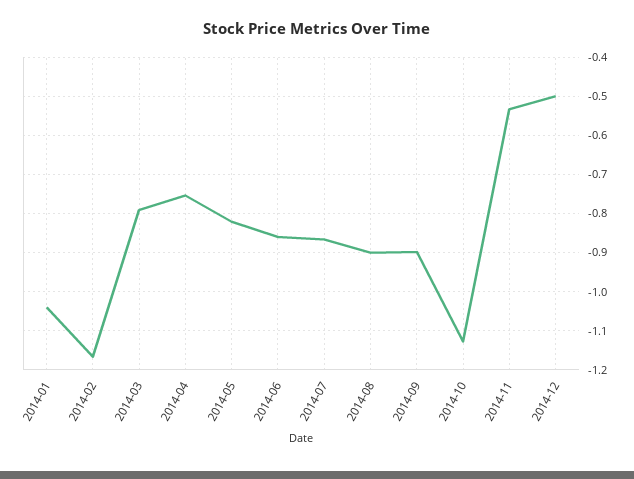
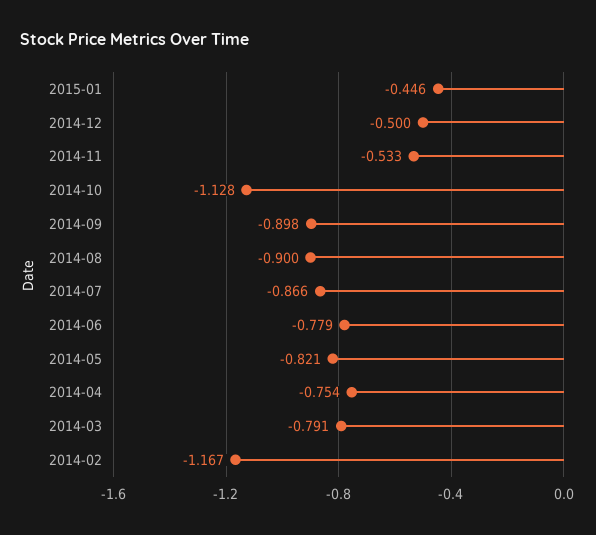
2014-01: -1.04 -> none
2014-06: -0.86 -> -0.779
2015-01: none -> -0.446

